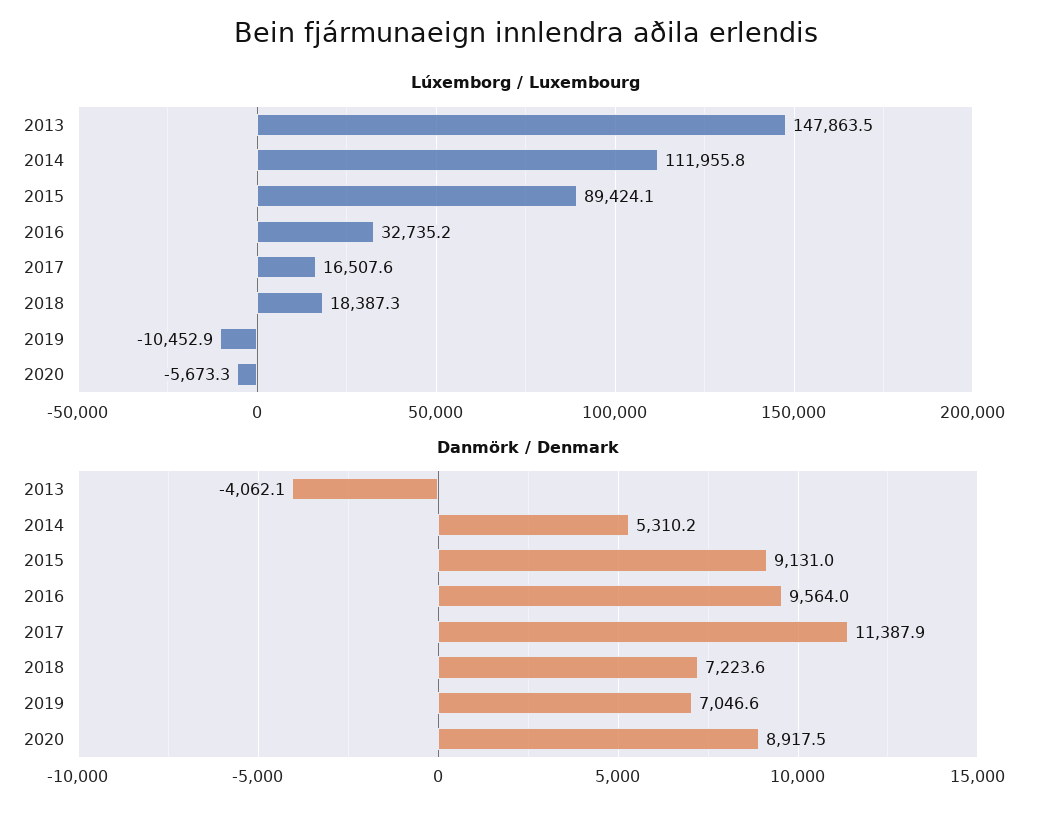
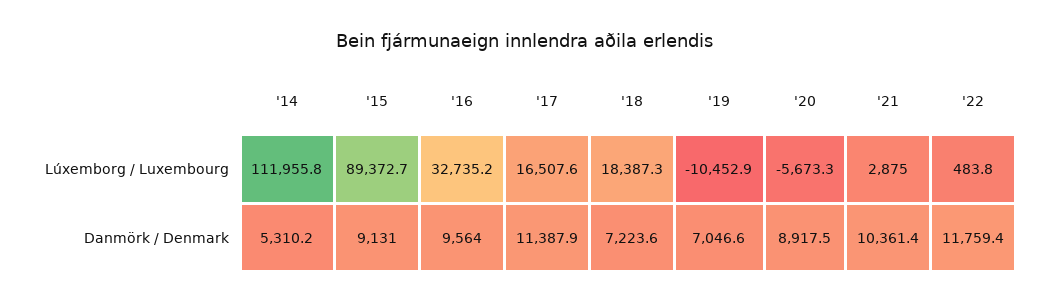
Lúxemborg / Luxembourg, 2013: 147863.5 -> none
Lúxemborg / Luxembourg, 2015: 89424.1 -> 89372.7
Danmörk / Denmark, 2013: -4062.1 -> none
Lúxemborg / Luxembourg, '21: none -> 2875
Lúxemborg / Luxembourg, '22: none -> 483.8
Danmörk / Denmark, '21: none -> 10361.4
Danmörk / Denmark, '22: none -> 11759.4

